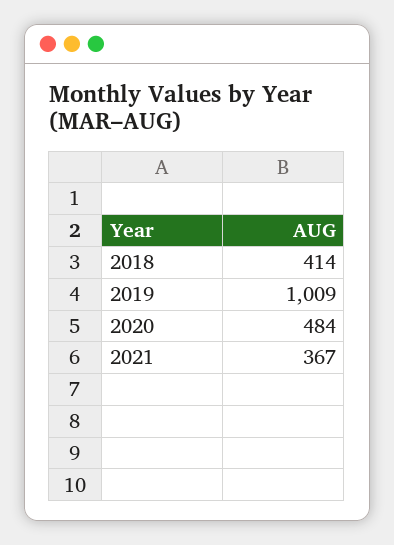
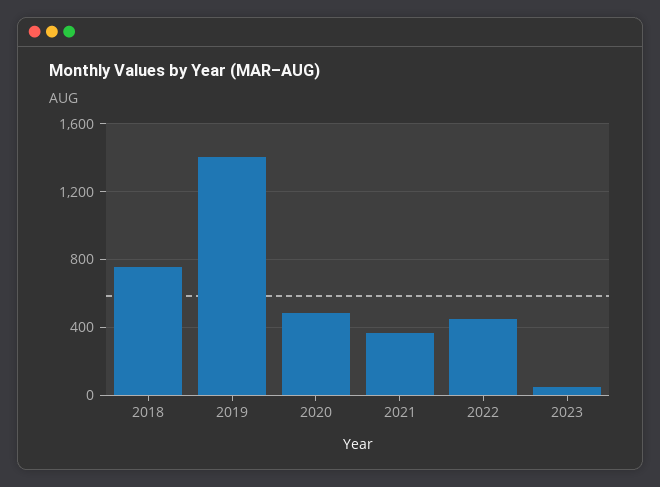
2018: 414 -> 750
2019: 1009 -> 1400
2022: none -> 450
2023: none -> 50

